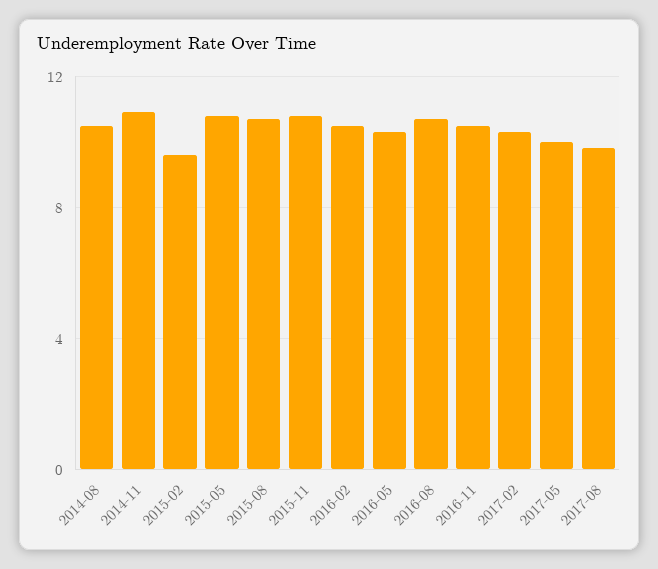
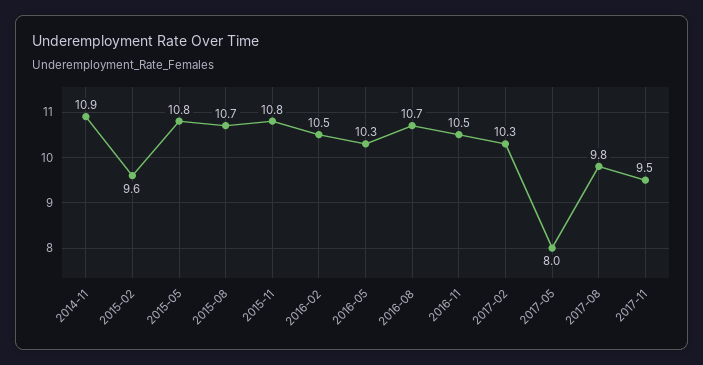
2014-08: 10.5 -> none
2017-05: 10 -> 8
2017-11: none -> 9.5

